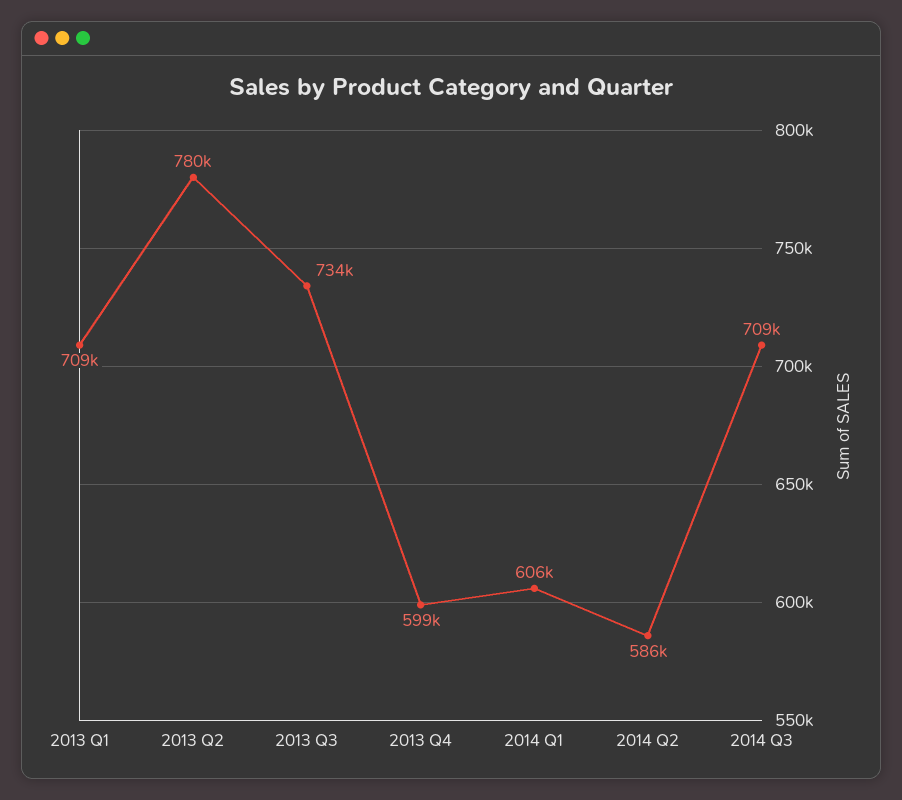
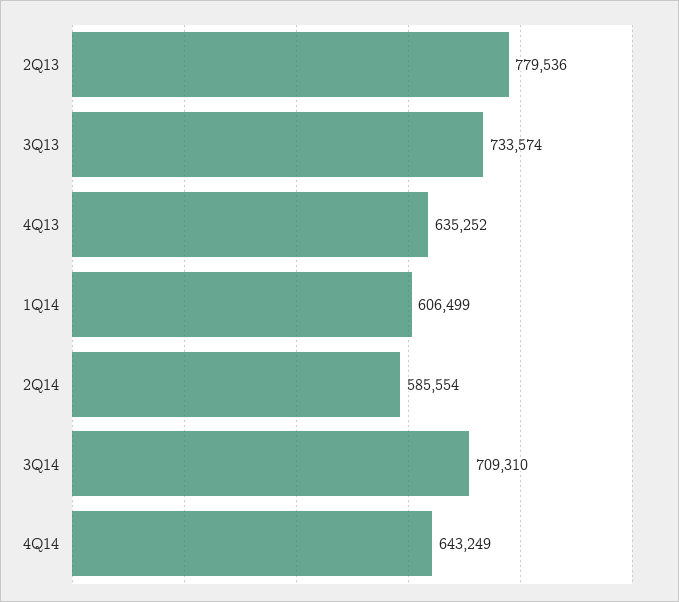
2013 Q1: 709000 -> none
2013 Q4: 599000 -> 635252
4Q14: none -> 643249

